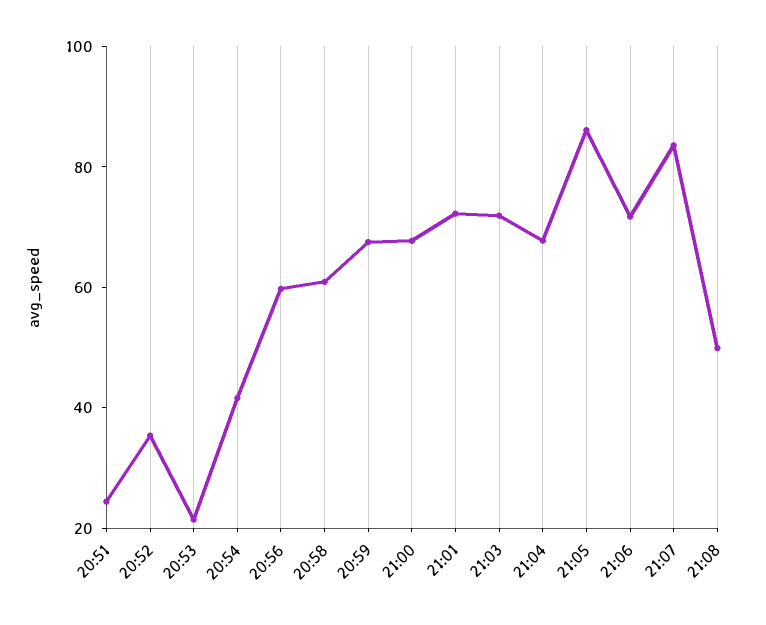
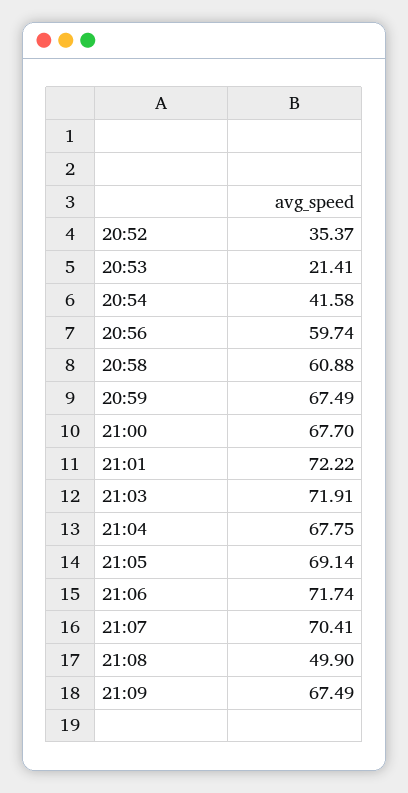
20:51: 25 -> none
21:05: 85 -> 69.14
21:07: 85 -> 70.41
21:09: none -> 67.49

